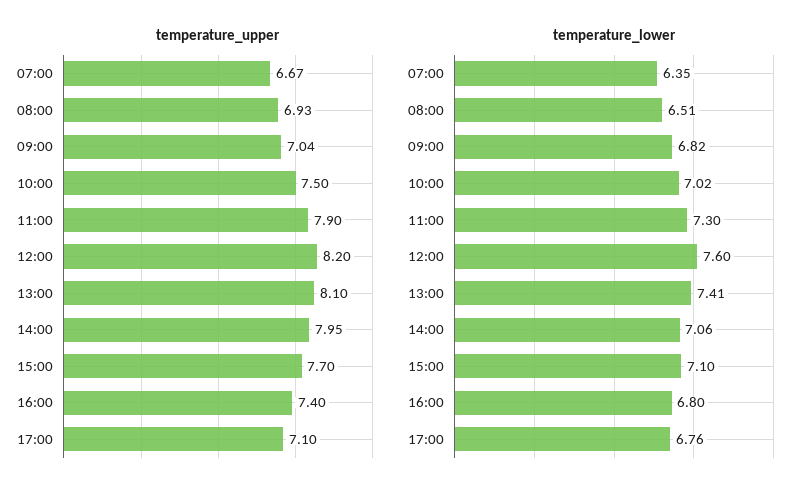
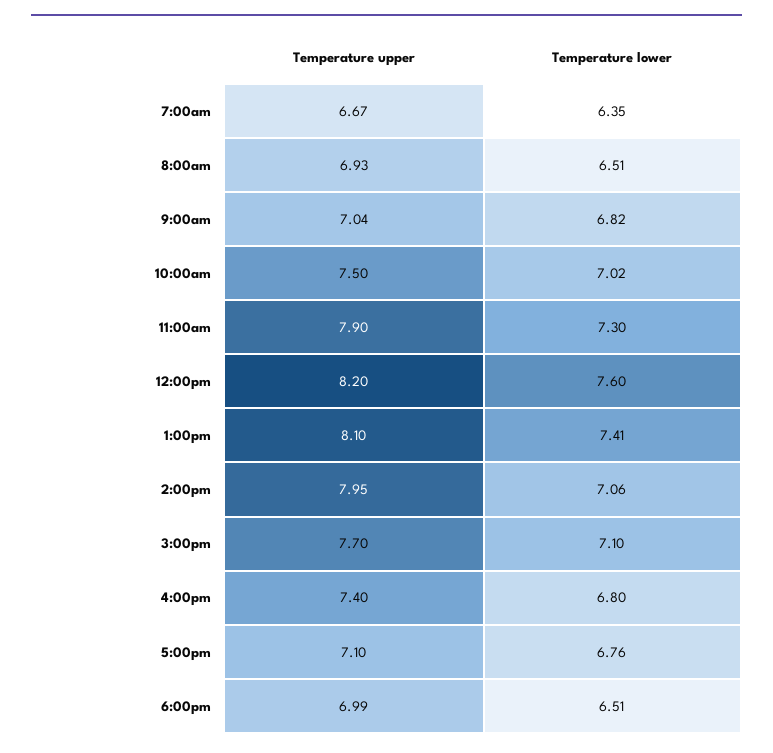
temperature_upper, 6:00pm: none -> 6.99
temperature_lower, 6:00pm: none -> 6.51

